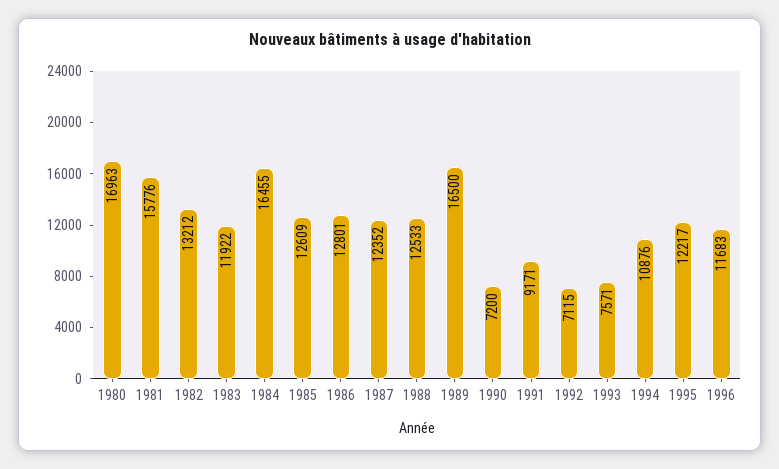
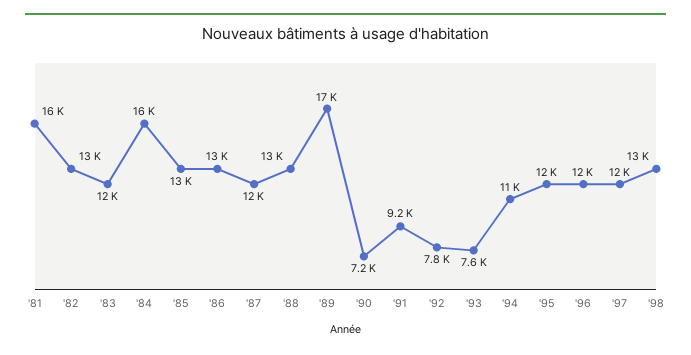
1980: 16963 -> none
1992: 7115 -> 7800
'97: none -> 12000
'98: none -> 13000

